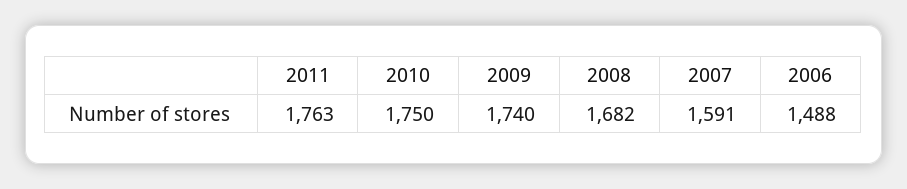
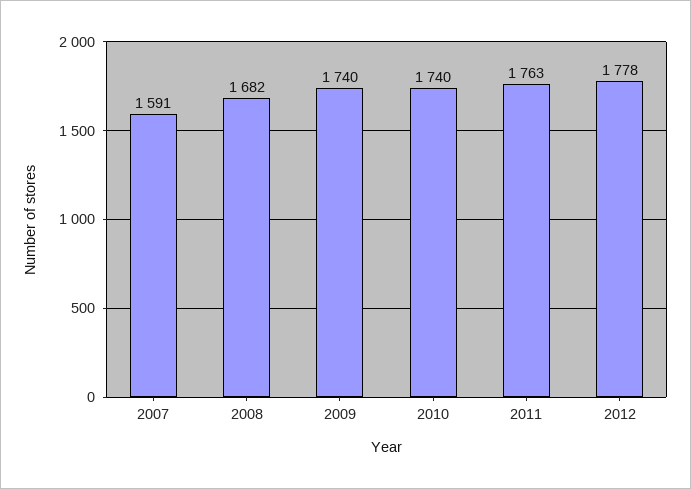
2010: 1750 -> 1740
2006: 1488 -> none
2012: none -> 1778

